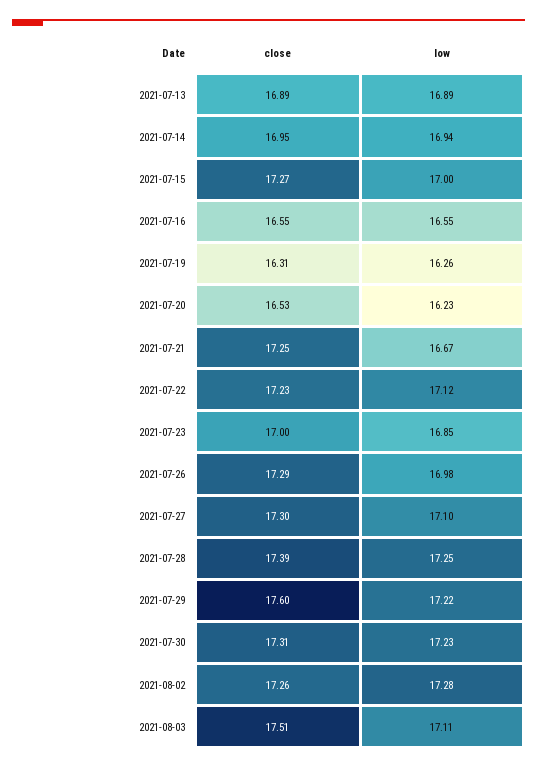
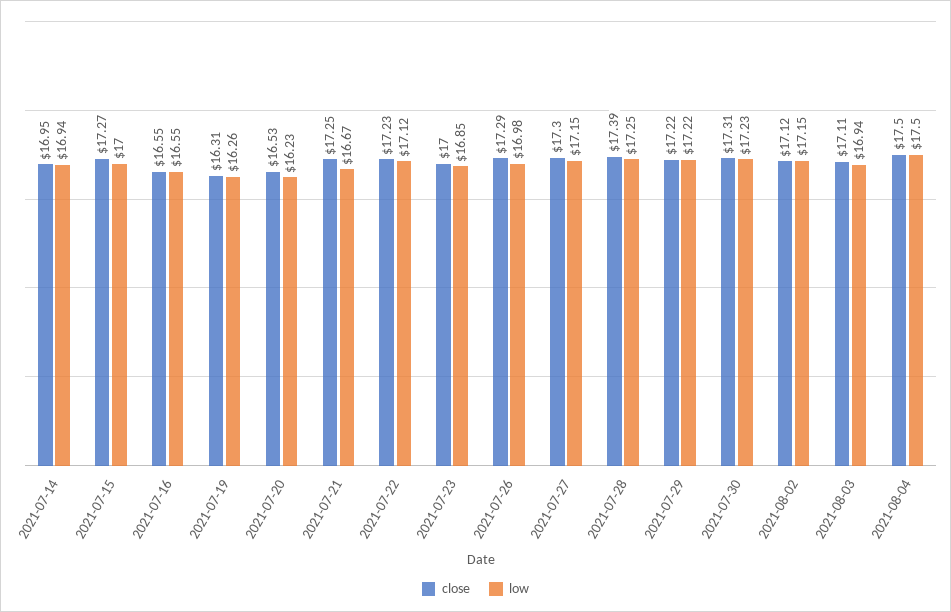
close, 2021-07-13: 16.89 -> none
low, 2021-07-13: 16.89 -> none
low, 2021-07-27: 17.1 -> 17.15
close, 2021-07-29: 17.6 -> 17.22
close, 2021-08-02: 17.26 -> 17.12
low, 2021-08-02: 17.28 -> 17.15
close, 2021-08-03: 17.51 -> 17.11
low, 2021-08-03: 17.11 -> 16.94
close, 2021-08-04: none -> 17.5
low, 2021-08-04: none -> 17.5

